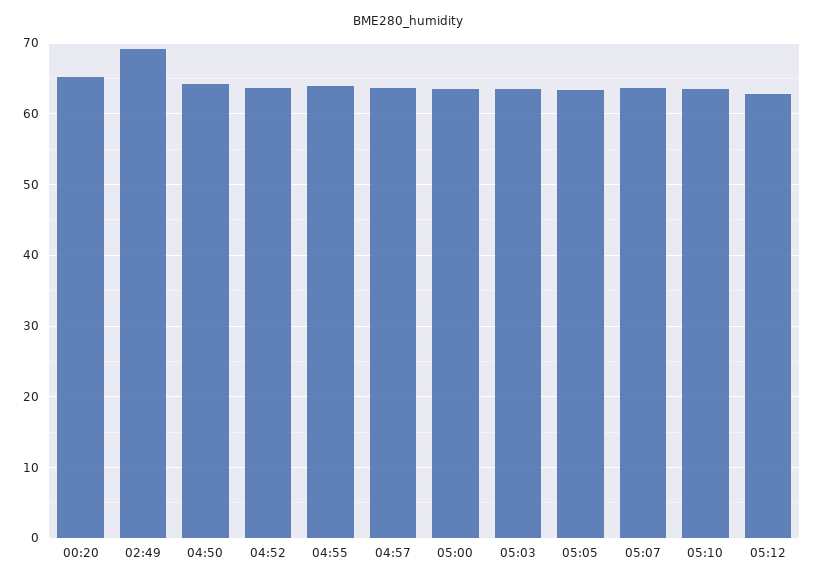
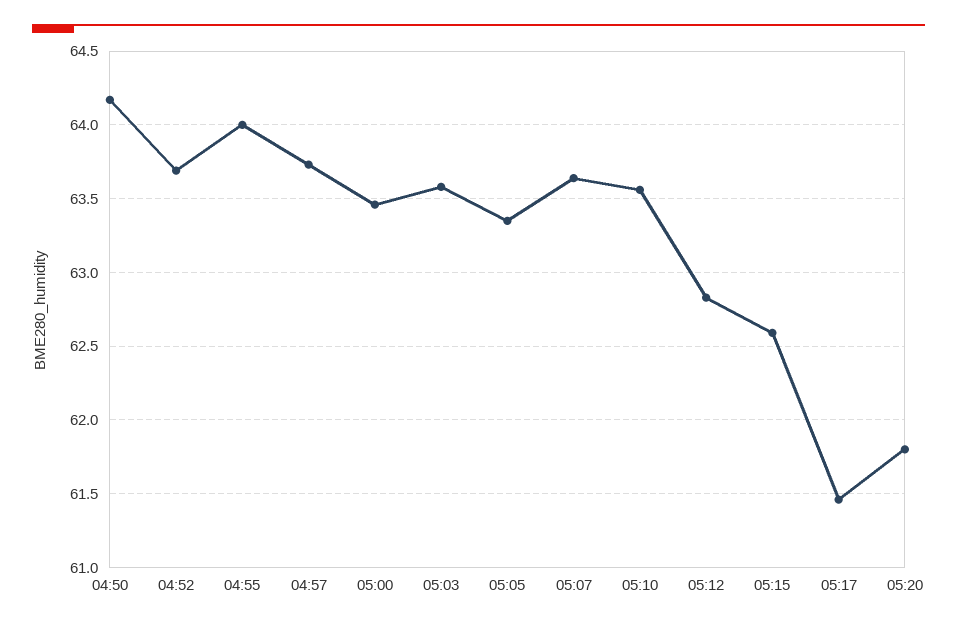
00:20: 65 -> none
02:49: 69 -> none
05:15: none -> 62.6
05:17: none -> 61.45
05:20: none -> 61.8

